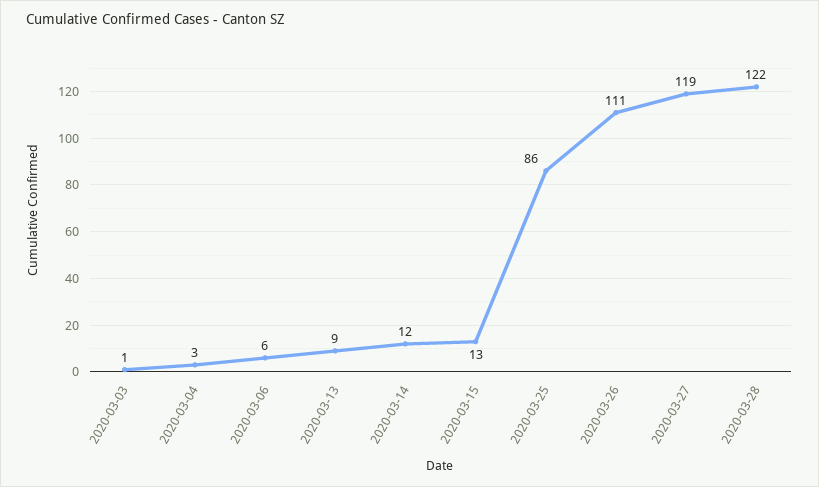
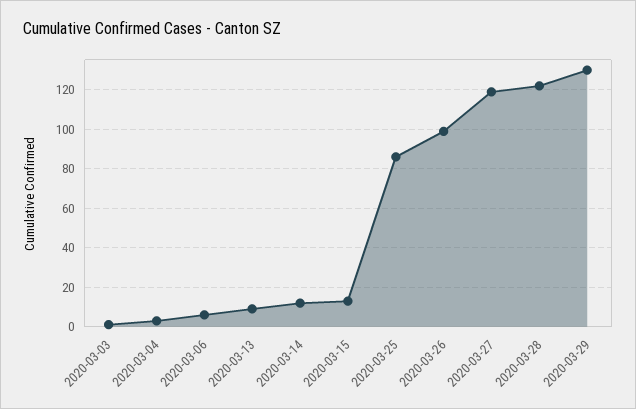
2020-03-26: 111 -> 100
2020-03-29: none -> 130

